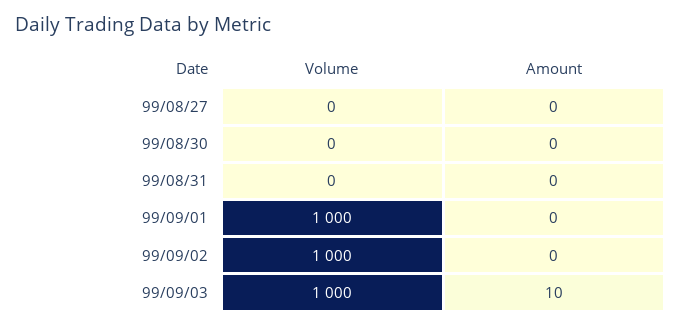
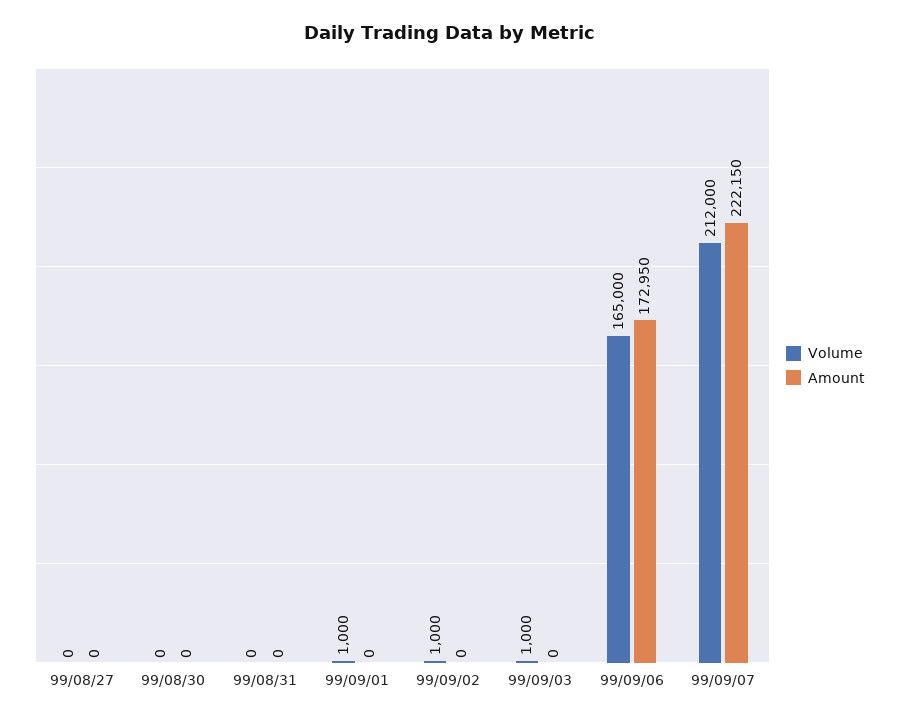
Amount, 99/09/03: 10 -> 0
Volume, 99/09/06: none -> 165000
Amount, 99/09/06: none -> 172950
Volume, 99/09/07: none -> 212000
Amount, 99/09/07: none -> 222150

